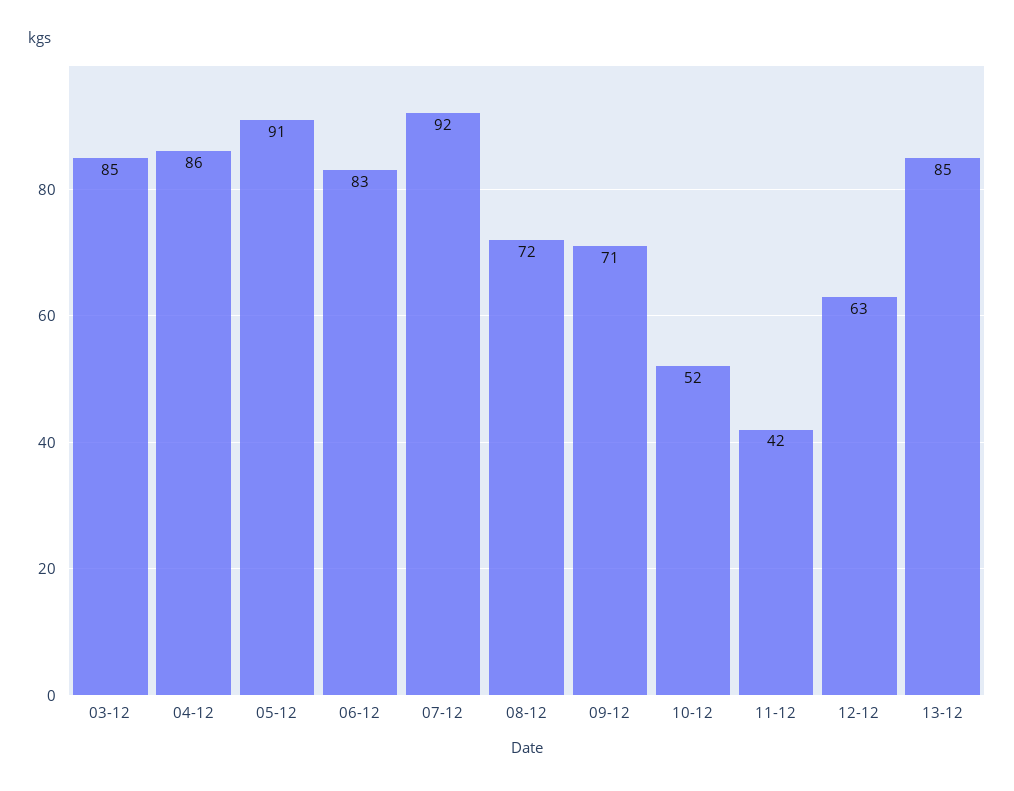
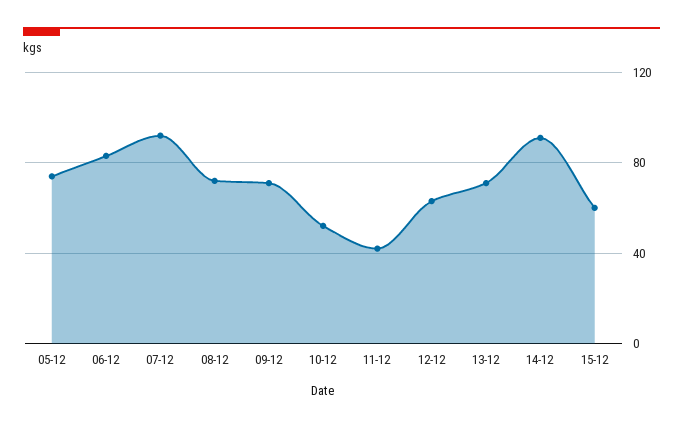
03-12: 85 -> none
04-12: 86 -> none
05-12: 91 -> 75
13-12: 85 -> 70
14-12: none -> 90
15-12: none -> 60

